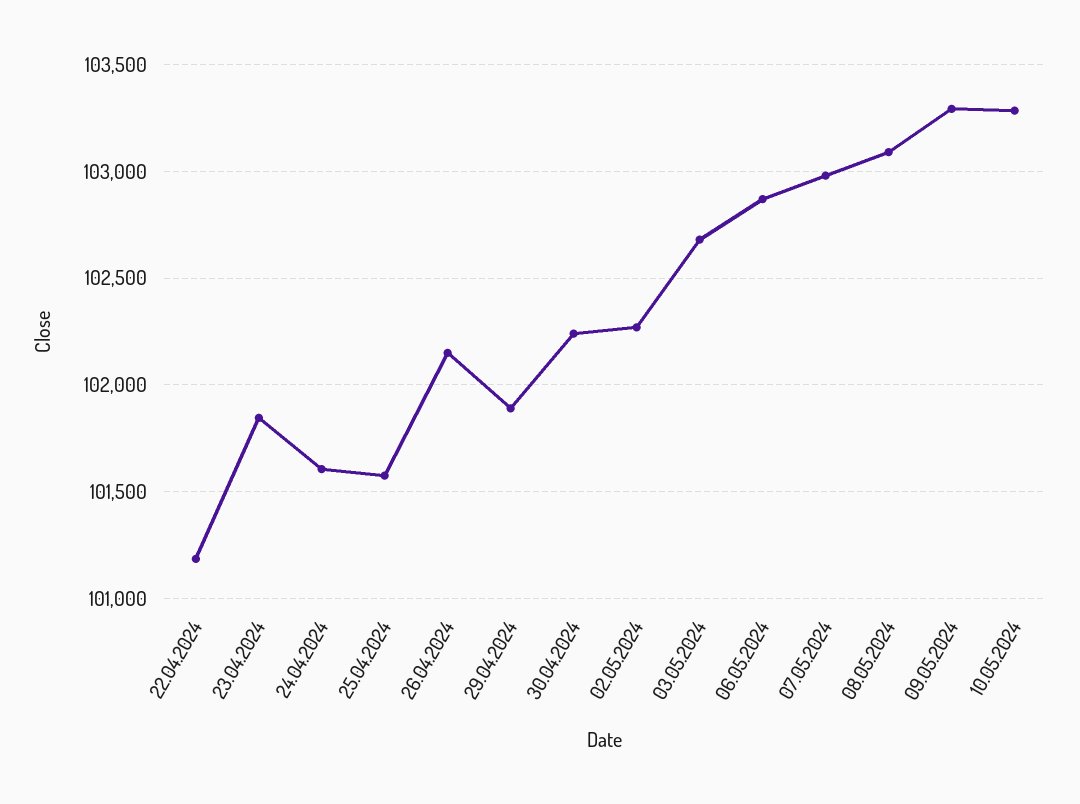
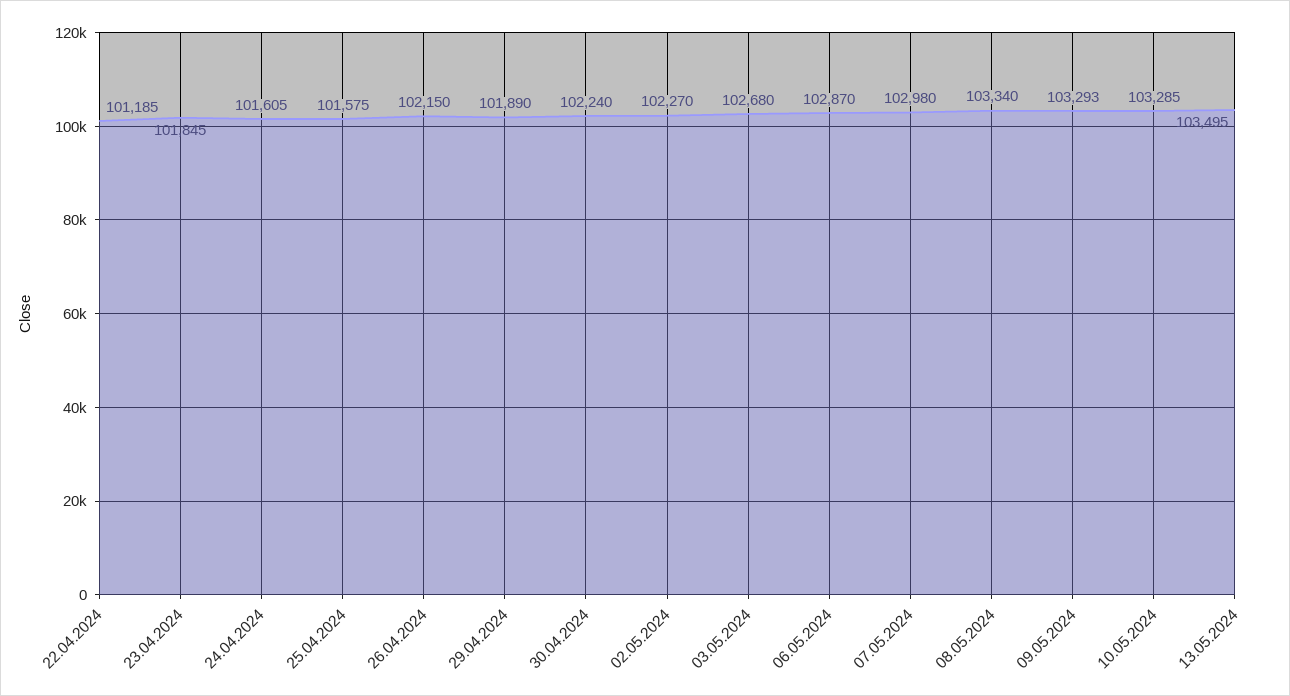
08.05.2024: 103100 -> 103340
13.05.2024: none -> 103495

